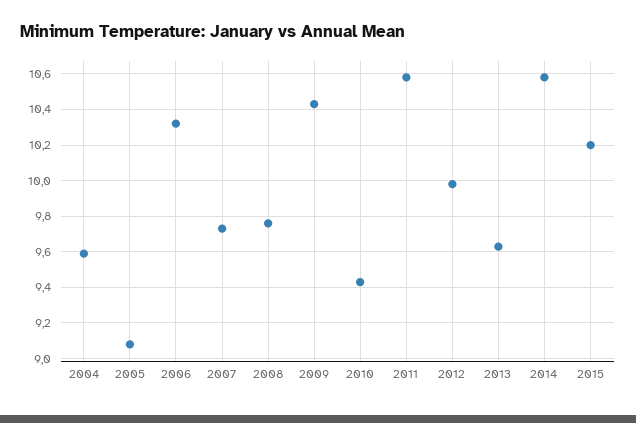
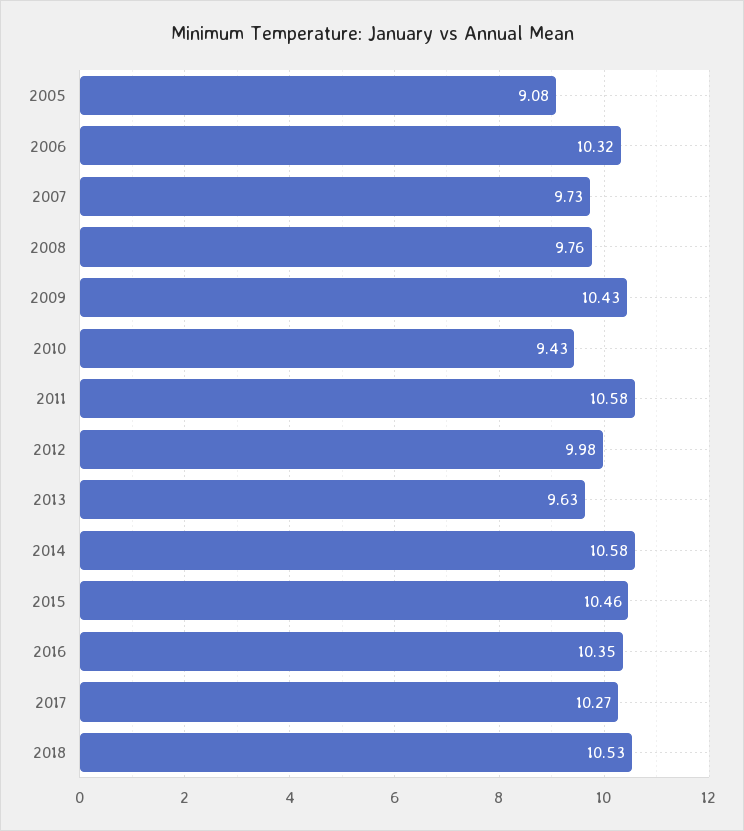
2004: 9.6 -> none
2015: 10.2 -> 10.46
2016: none -> 10.35
2017: none -> 10.27
2018: none -> 10.53

